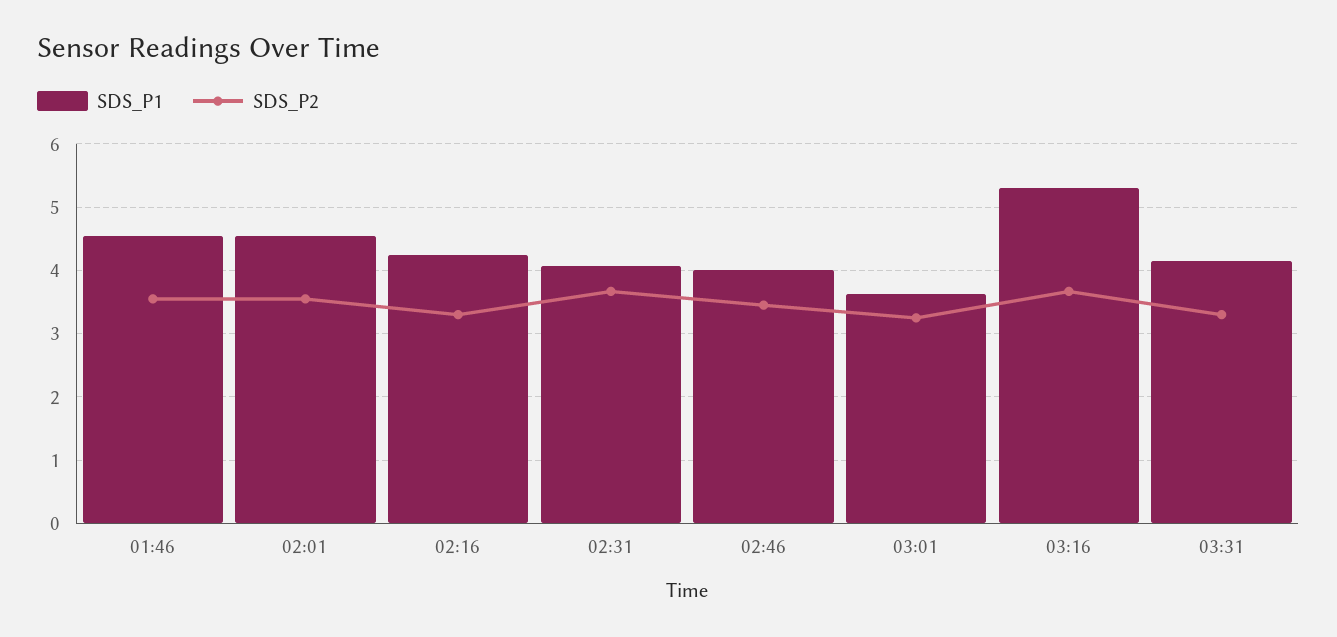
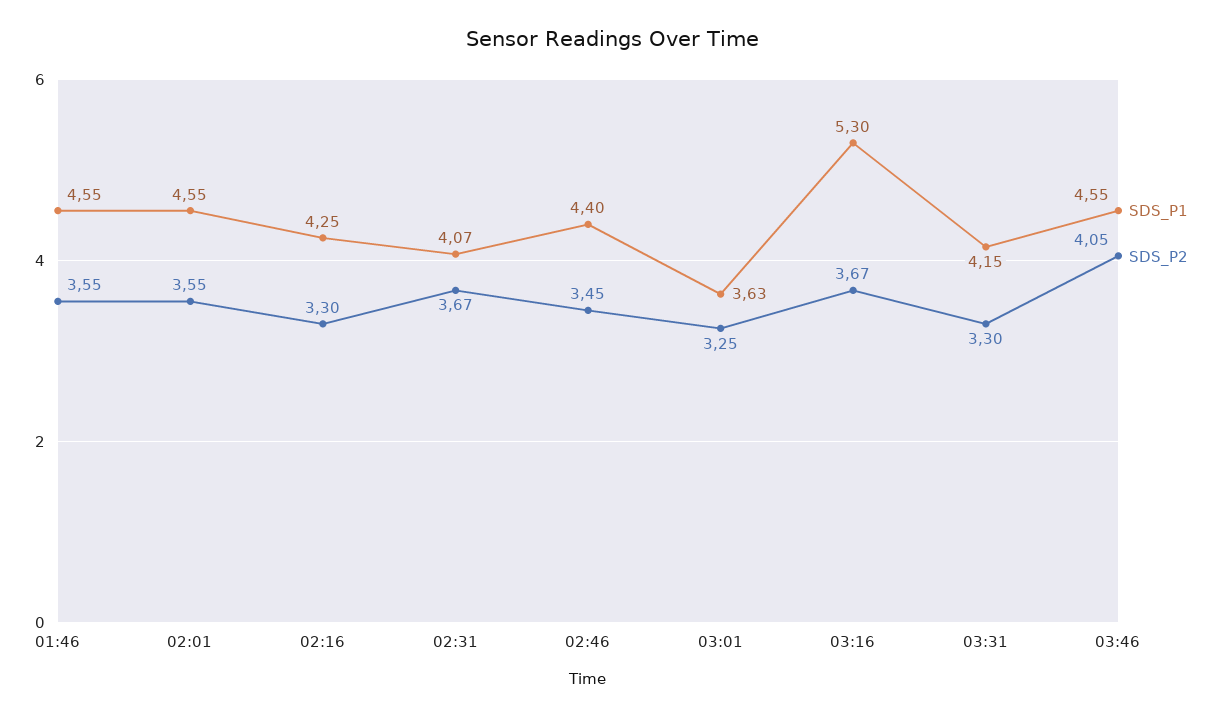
SDS_P1, 02:46: 4 -> 4.4
SDS_P1, 03:46: none -> 4.55
SDS_P2, 03:46: none -> 4.05

